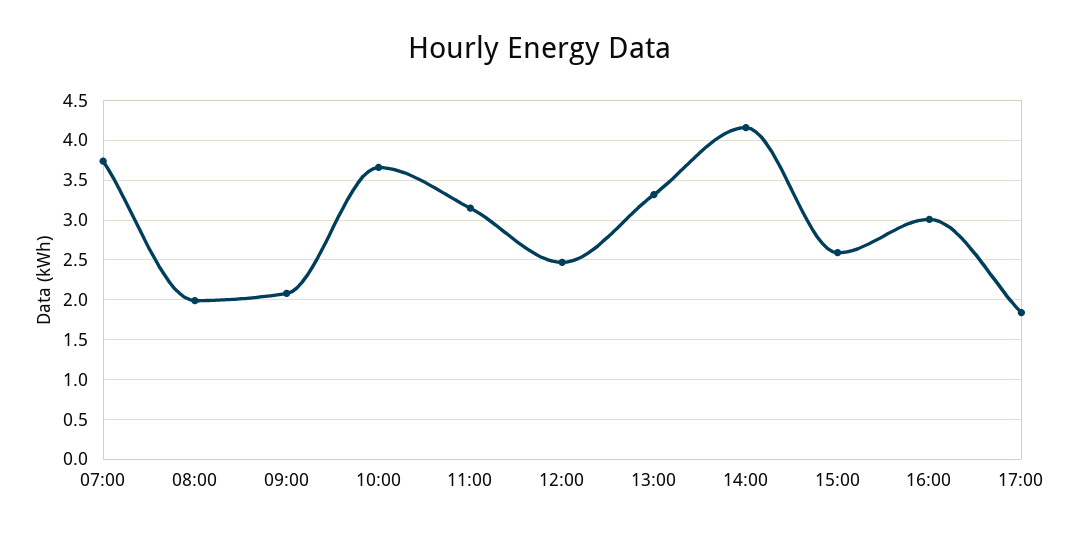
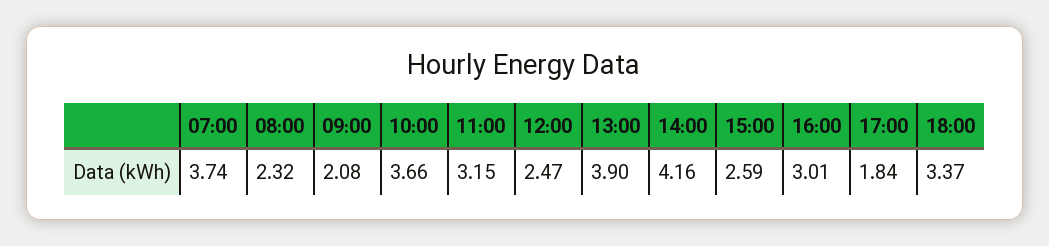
08:00: 2 -> 2.32
13:00: 3.3 -> 3.9
18:00: none -> 3.37

